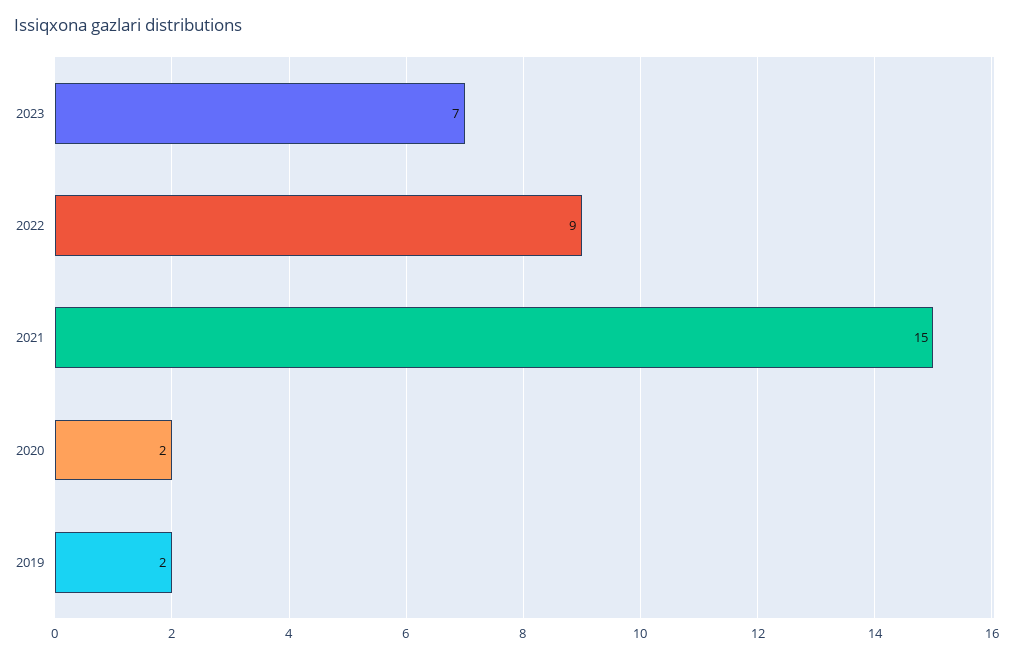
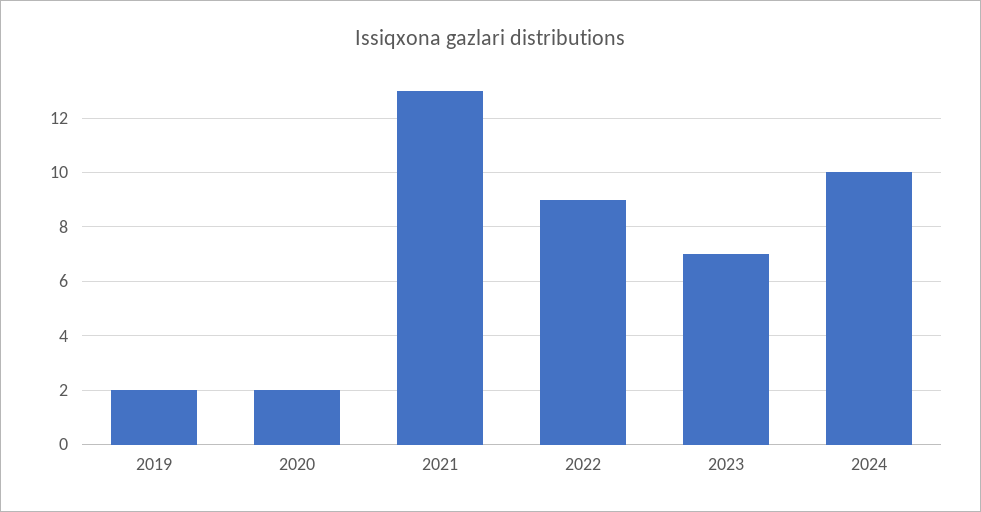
2021: 15 -> 13
2024: none -> 10

